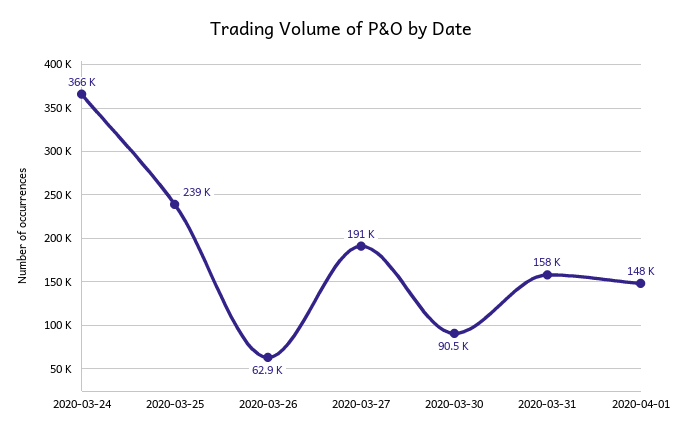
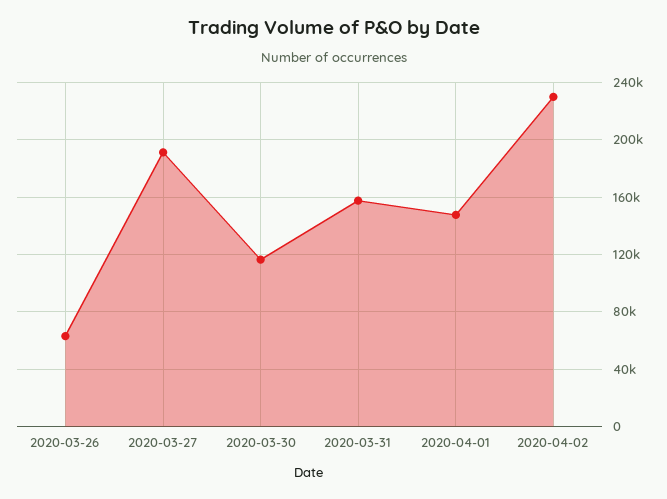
2020-03-24: 366000 -> none
2020-03-25: 239000 -> none
2020-03-30: 90500 -> 115000
2020-04-02: none -> 230000

